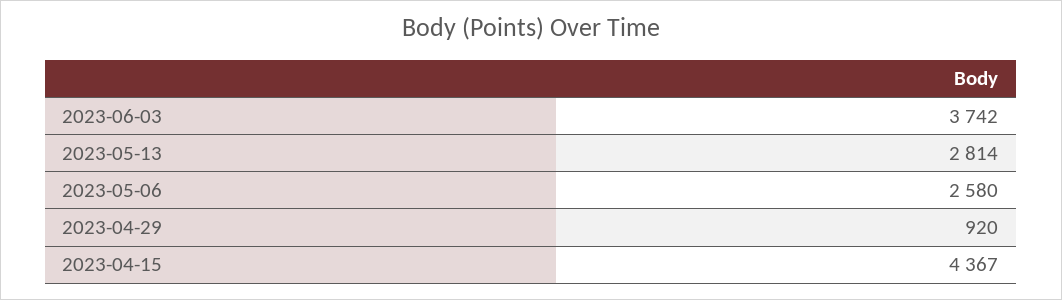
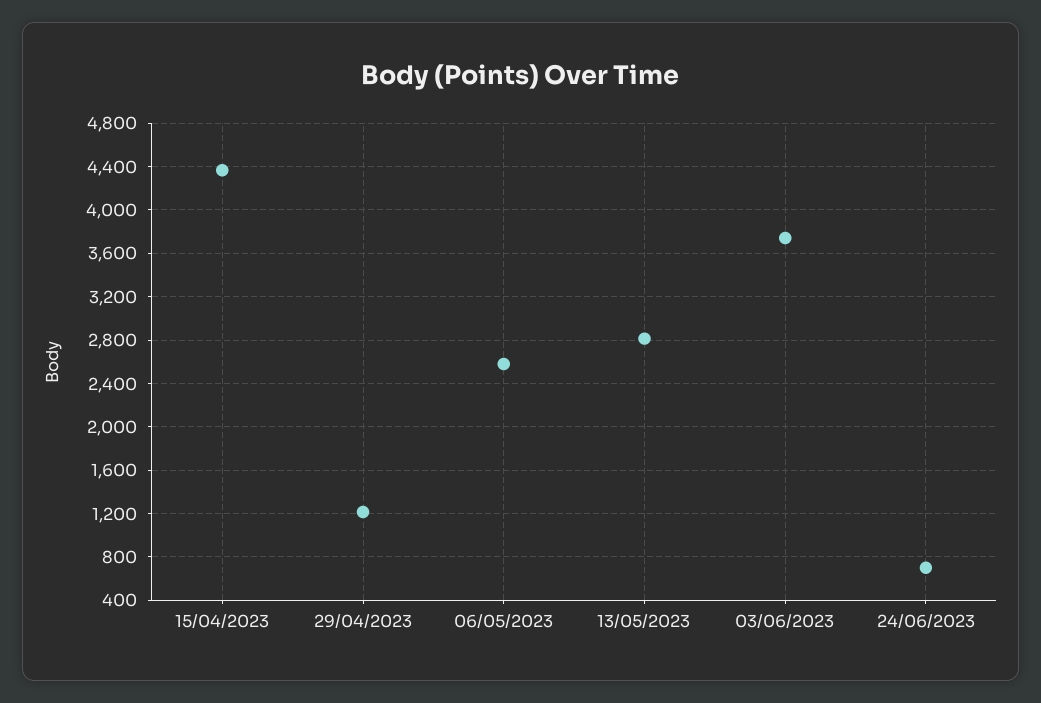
2023-04-29: 920 -> 1200
24/06/2023: none -> 700

